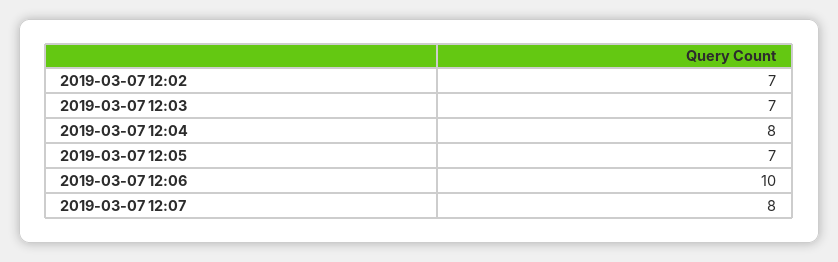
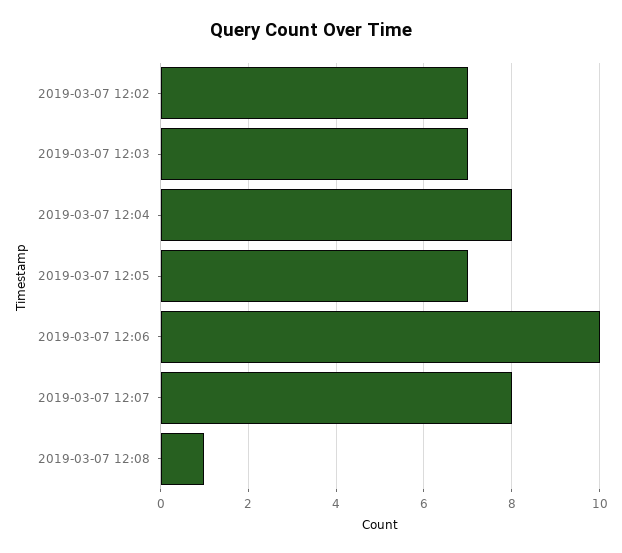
2019-03-07 12:08: none -> 1

